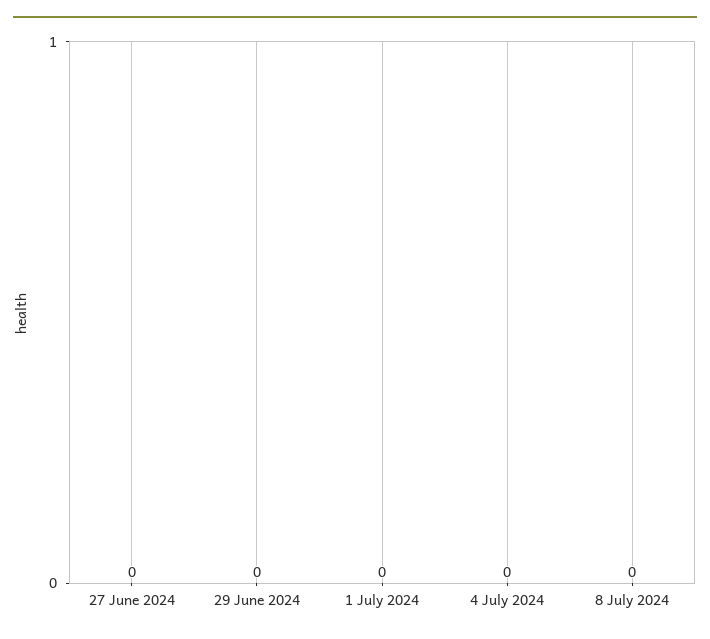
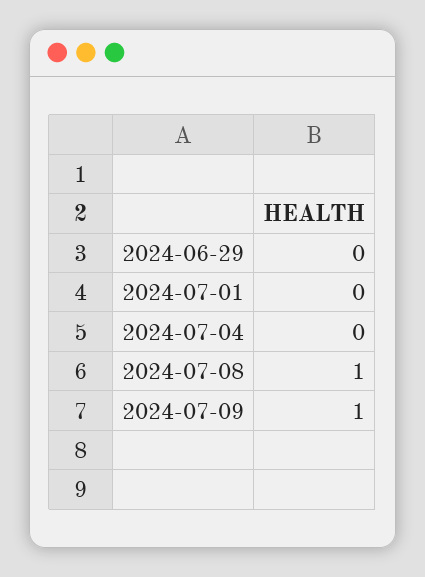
27 June 2024: 0 -> none
8 July 2024: 0 -> 1
2024-07-09: none -> 1

